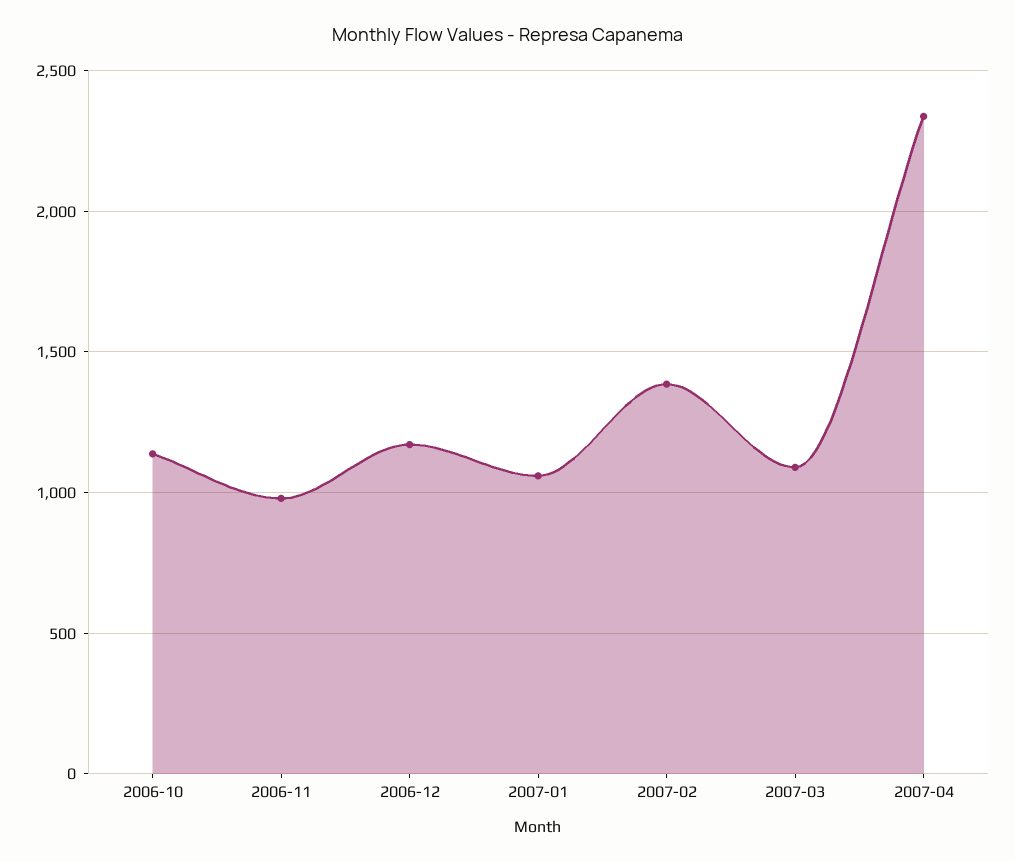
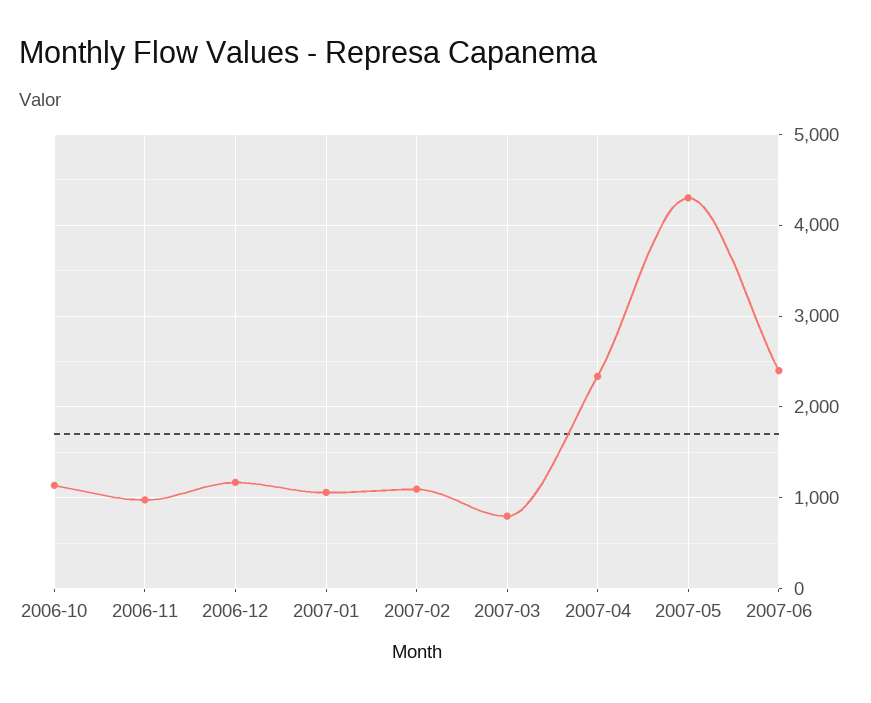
2007-02: 1400 -> 1100
2007-03: 1100 -> 800
2007-05: none -> 4300
2007-06: none -> 2400

